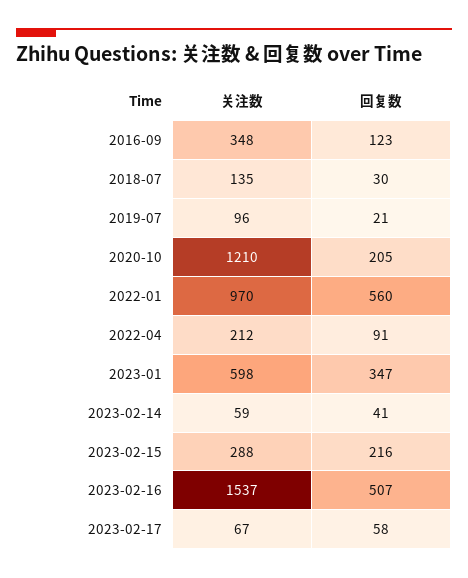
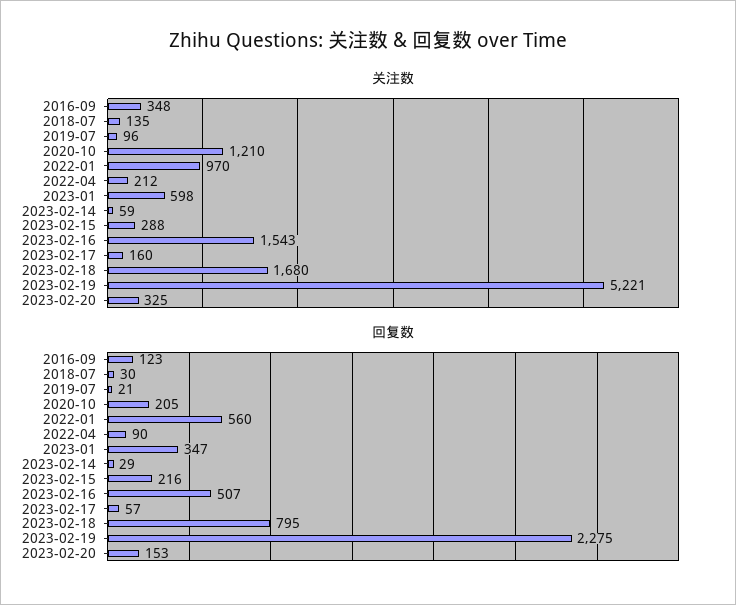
回复数, 2022-04: 91 -> 90
回复数, 2023-02-14: 41 -> 29
关注数, 2023-02-16: 1537 -> 1543
关注数, 2023-02-17: 67 -> 160
回复数, 2023-02-17: 58 -> 57
关注数, 2023-02-18: none -> 1680
关注数, 2023-02-19: none -> 5221
关注数, 2023-02-20: none -> 325
回复数, 2023-02-18: none -> 795
回复数, 2023-02-19: none -> 2275
回复数, 2023-02-20: none -> 153

